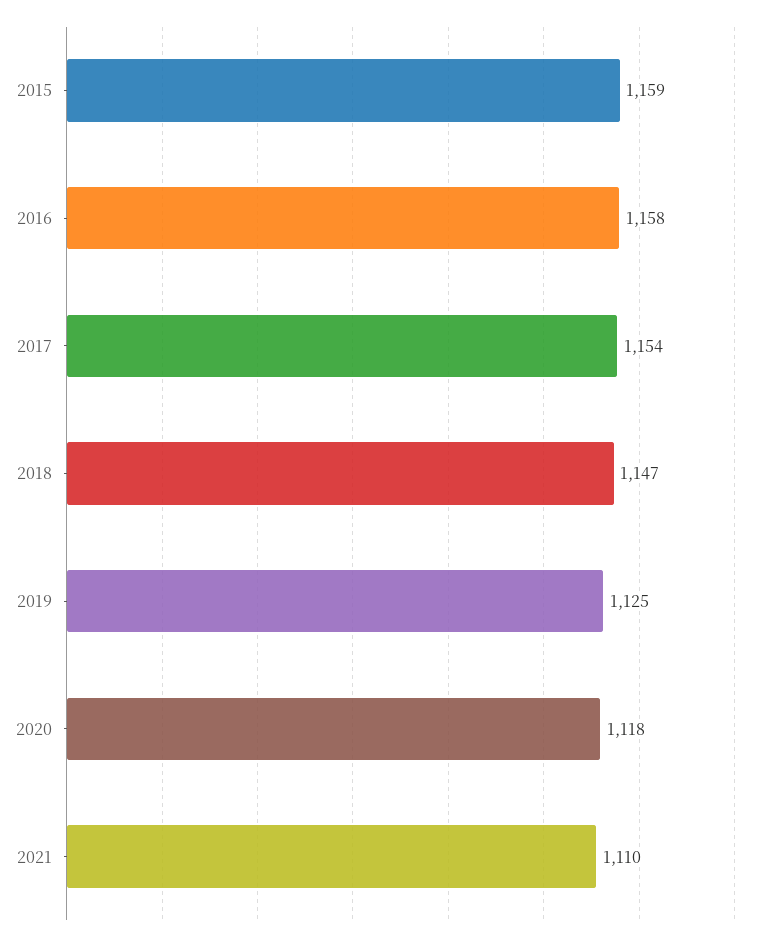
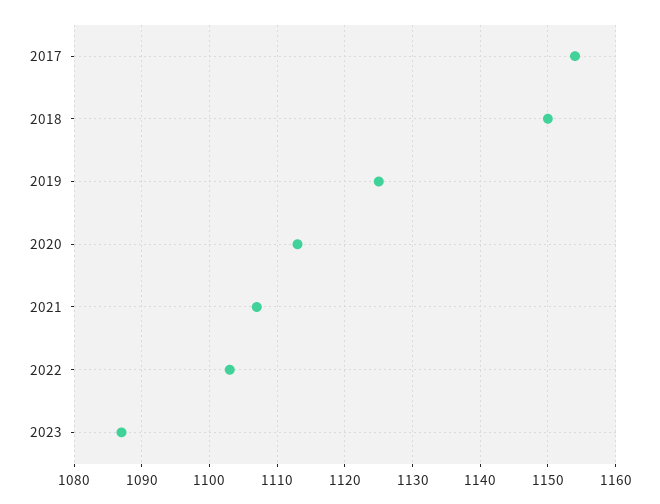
2015: 1159 -> none
2016: 1158 -> none
2018: 1147 -> 1150
2020: 1118 -> 1113
2021: 1110 -> 1107
2022: none -> 1103
2023: none -> 1087

